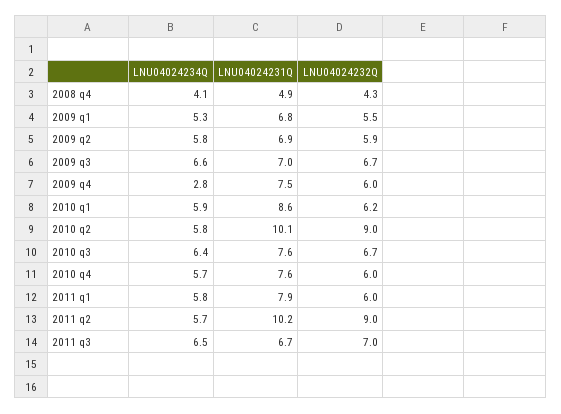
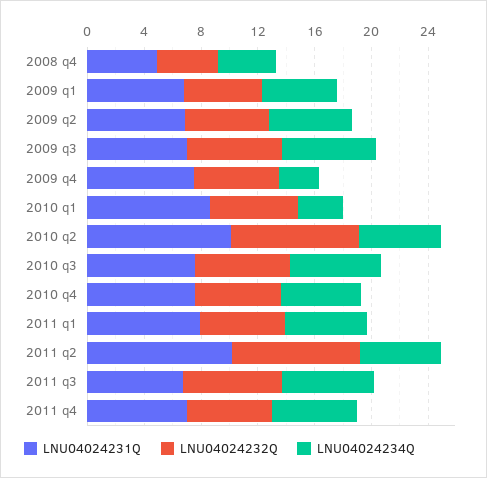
LNU04024234Q, 2010 q1: 5.9 -> 3
LNU04024231Q, 2011 q4: none -> 7
LNU04024232Q, 2011 q4: none -> 6
LNU04024234Q, 2011 q4: none -> 6

